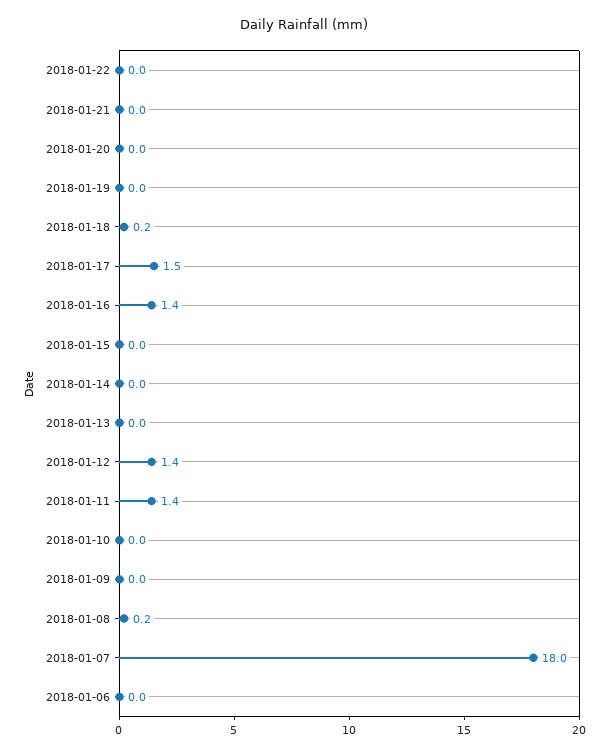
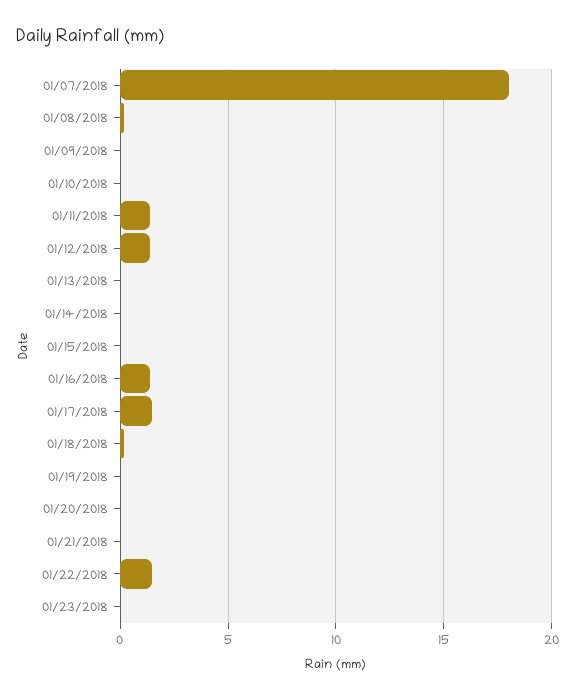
2018-01-22: 0 -> 1.5
2018-01-06: 0 -> none
01/23/2018: none -> 0

